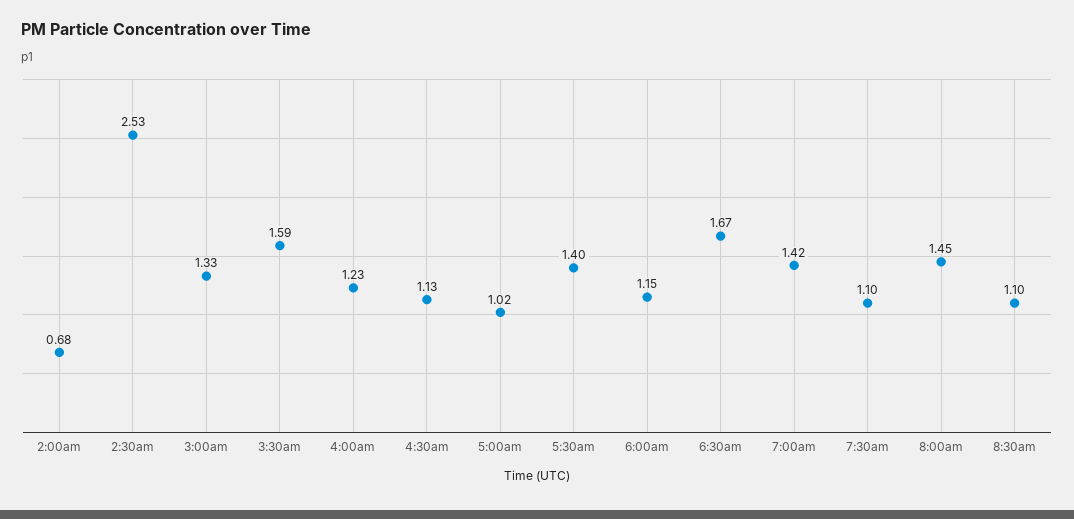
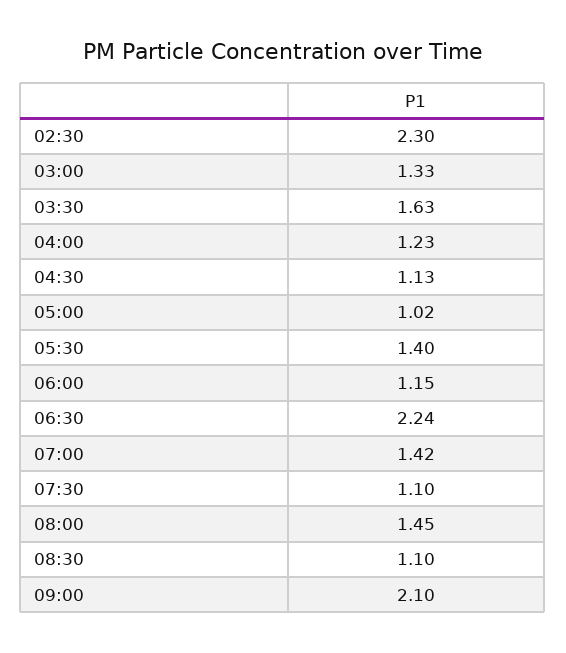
2:00am: 0.68 -> none
2:30am: 2.53 -> 2.3
3:30am: 1.59 -> 1.63
6:30am: 1.67 -> 2.24
09:00: none -> 2.1

